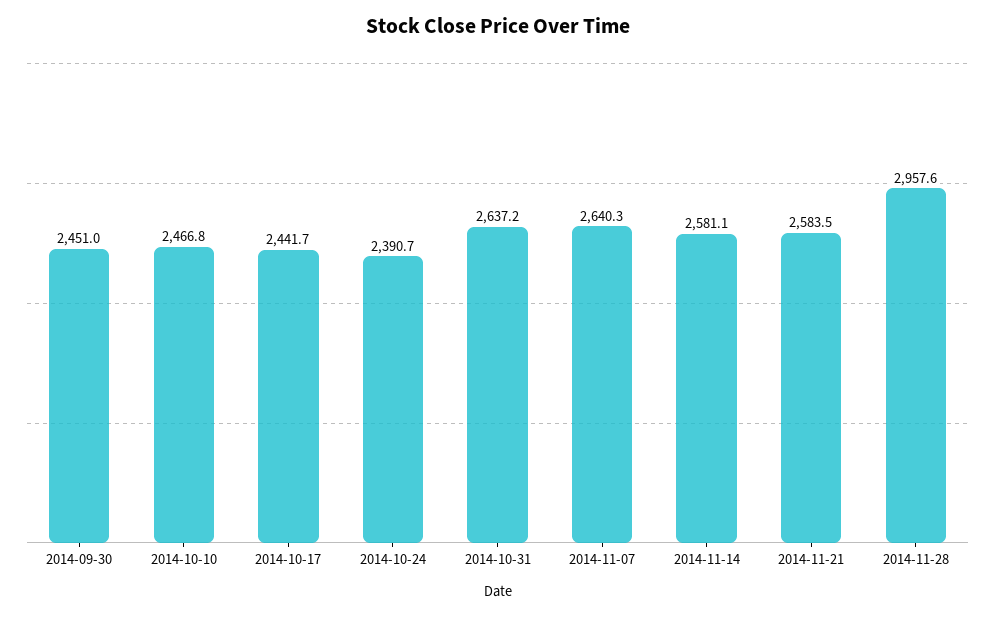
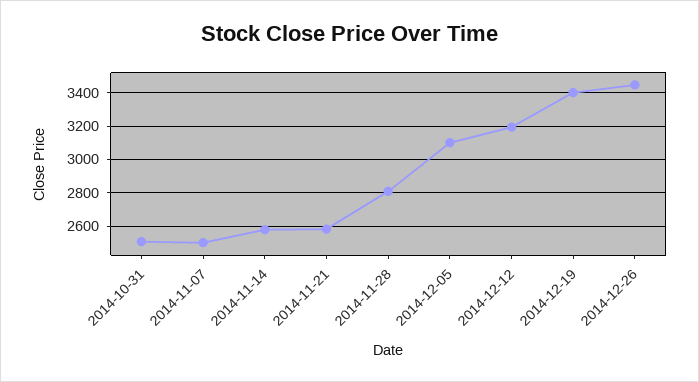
2014-09-30: 2451 -> none
2014-10-10: 2466.8 -> none
2014-10-17: 2441.7 -> none
2014-10-24: 2390.7 -> none
2014-10-31: 2637.2 -> 2500
2014-11-07: 2640.3 -> 2500
2014-11-28: 2957.6 -> 2800
2014-12-05: none -> 3100
2014-12-12: none -> 3200
2014-12-19: none -> 3400
2014-12-26: none -> 3450

